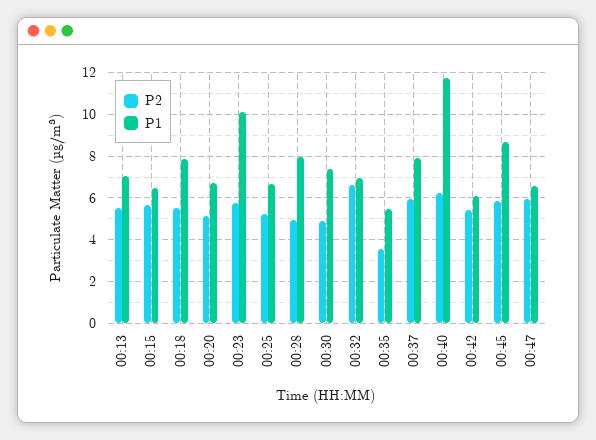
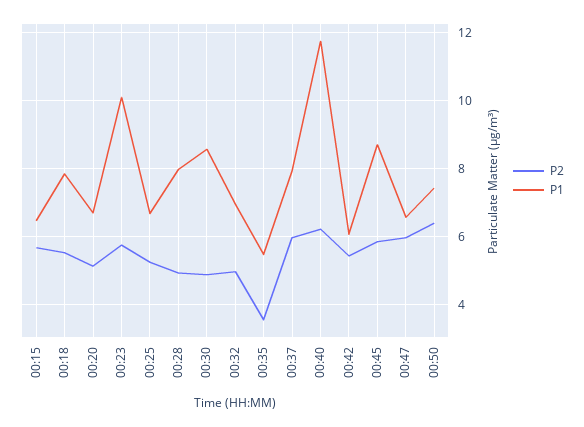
P2, 00:13: 5.5 -> none
P1, 00:13: 7 -> none
P1, 00:30: 7.5 -> 8.6
P2, 00:32: 6.5 -> 5
P2, 00:50: none -> 6.4
P1, 00:50: none -> 7.4

